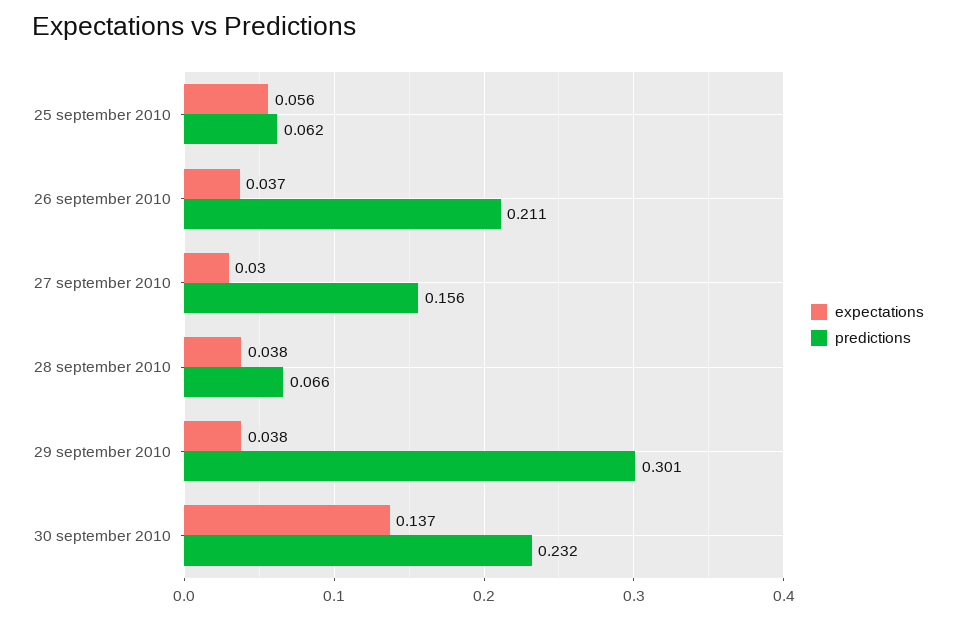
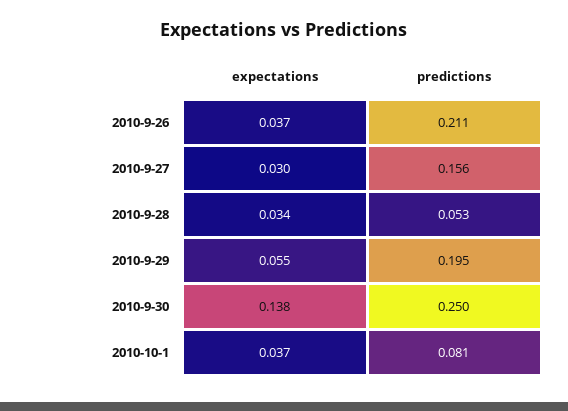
expectations, 25 september 2010: 0.056 -> none
predictions, 25 september 2010: 0.062 -> none
expectations, 28 september 2010: 0.038 -> 0.034
predictions, 28 september 2010: 0.066 -> 0.053
expectations, 29 september 2010: 0.038 -> 0.055
predictions, 29 september 2010: 0.301 -> 0.195
expectations, 30 september 2010: 0.137 -> 0.138
predictions, 30 september 2010: 0.232 -> 0.25
expectations, 2010-10-1: none -> 0.037
predictions, 2010-10-1: none -> 0.081

